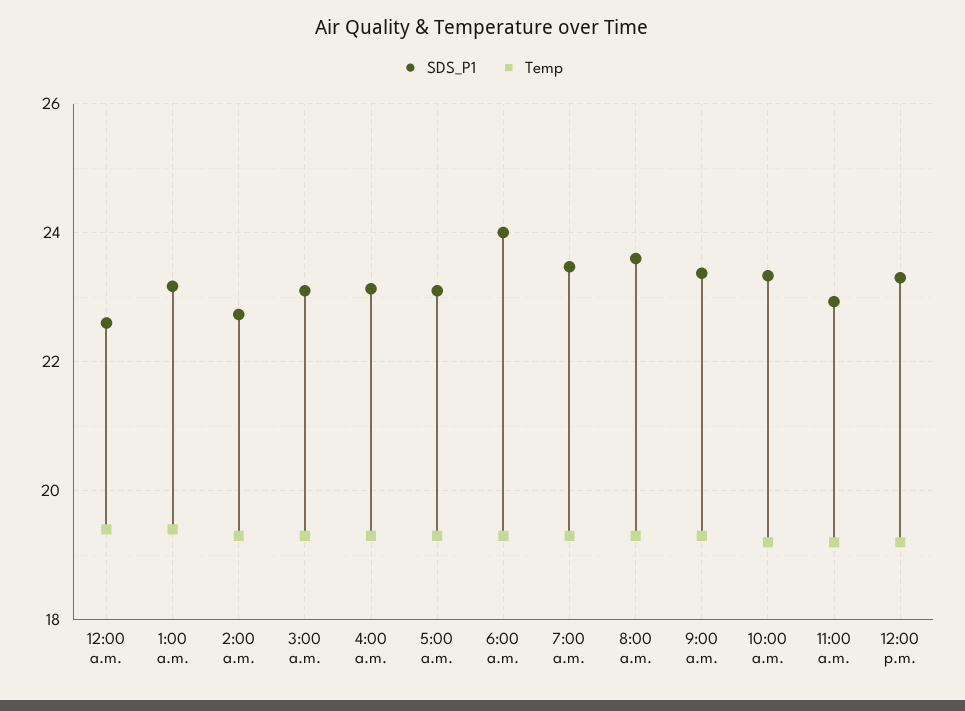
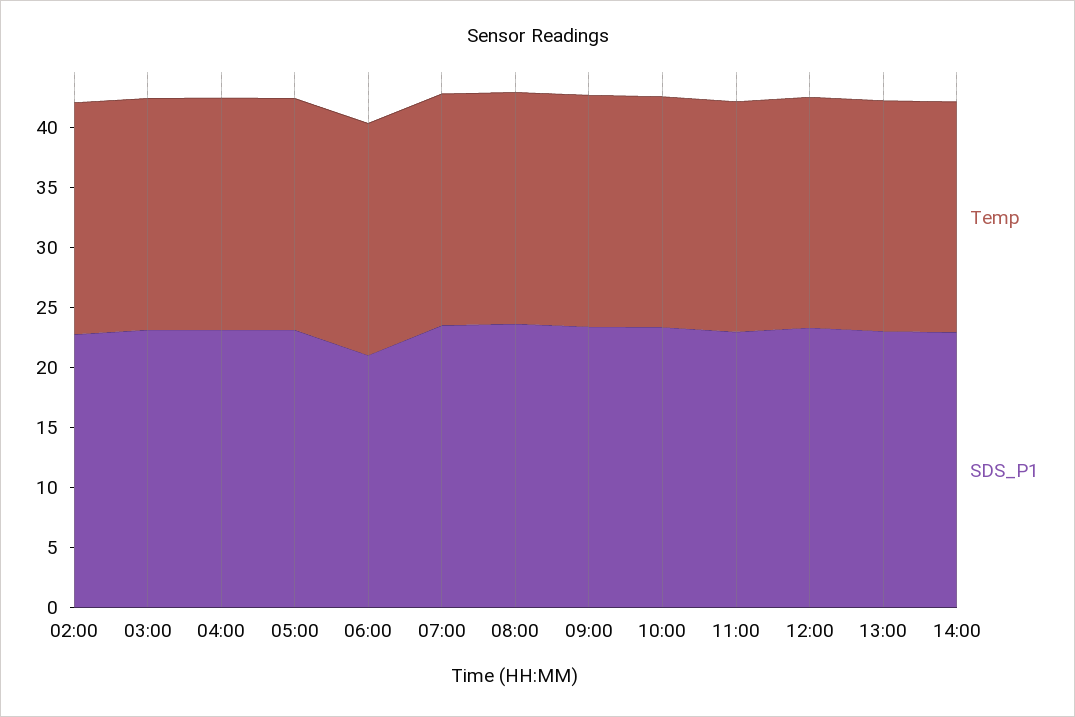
SDS_P1, 12:00 a.m.: 22.6 -> none
Temp, 12:00 a.m.: 19.4 -> none
SDS_P1, 1:00 a.m.: 23.2 -> none
Temp, 1:00 a.m.: 19.4 -> none
SDS_P1, 6:00 a.m.: 24 -> 21
Temp, 13:00: none -> 19
SDS_P1, 13:00: none -> 23
Temp, 14:00: none -> 19
SDS_P1, 14:00: none -> 23

